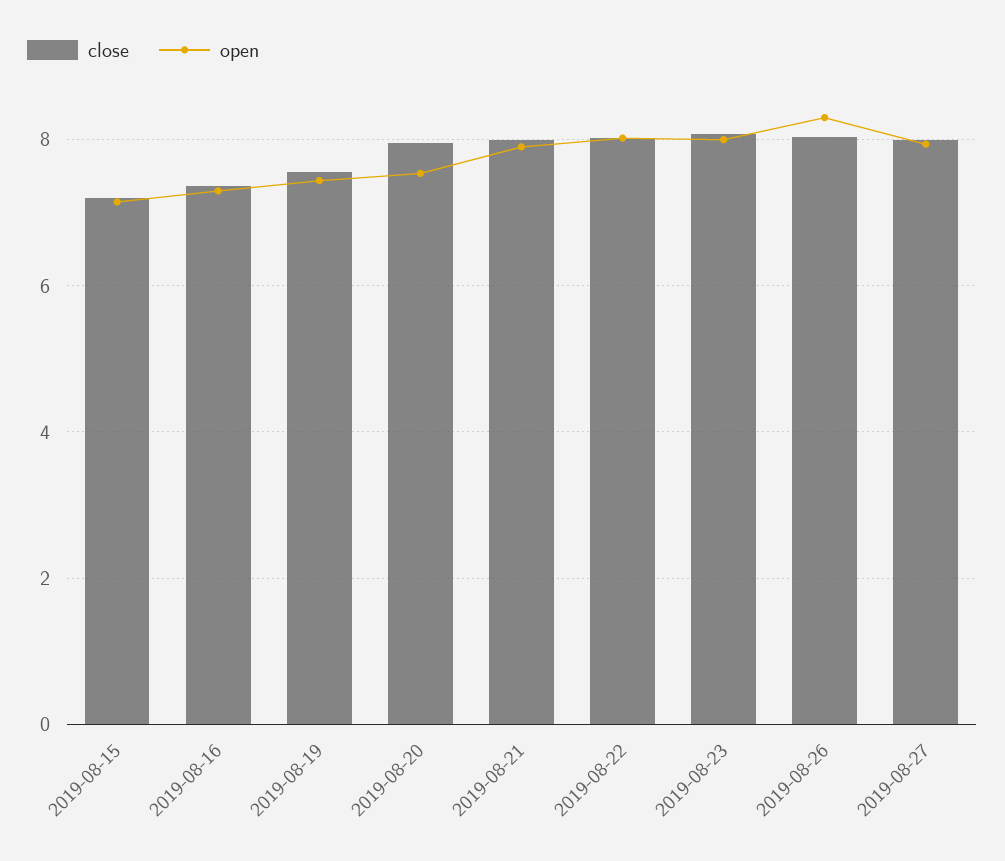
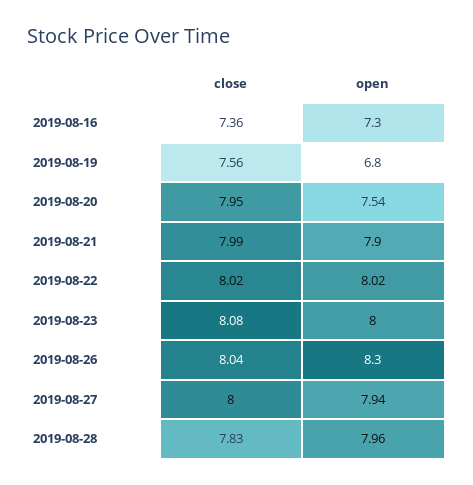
close, 2019-08-15: 7.2 -> none
open, 2019-08-15: 7.2 -> none
open, 2019-08-19: 7.4 -> 6.8
close, 2019-08-28: none -> 7.83
open, 2019-08-28: none -> 7.96

